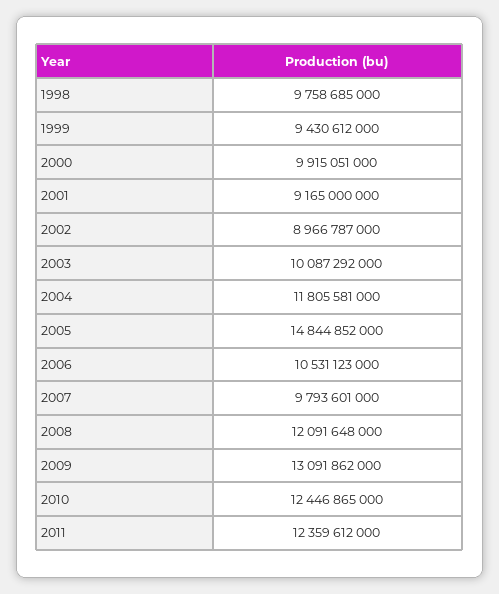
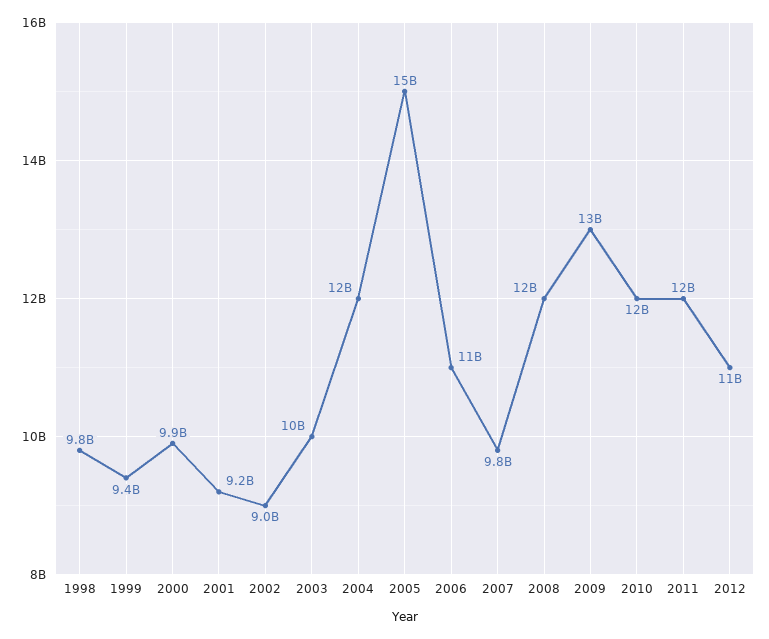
2012: none -> 11000000000

